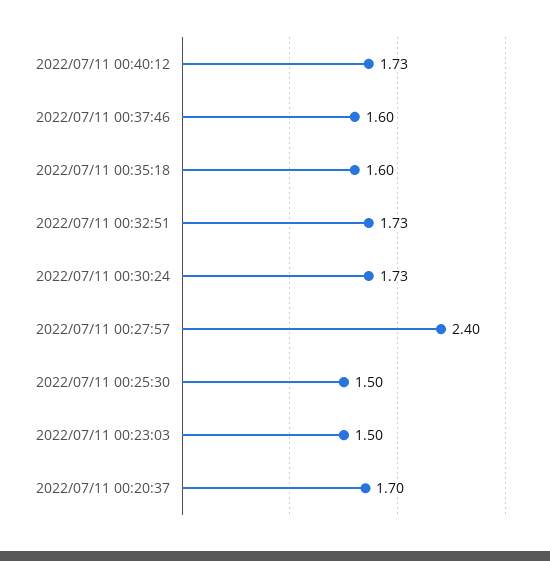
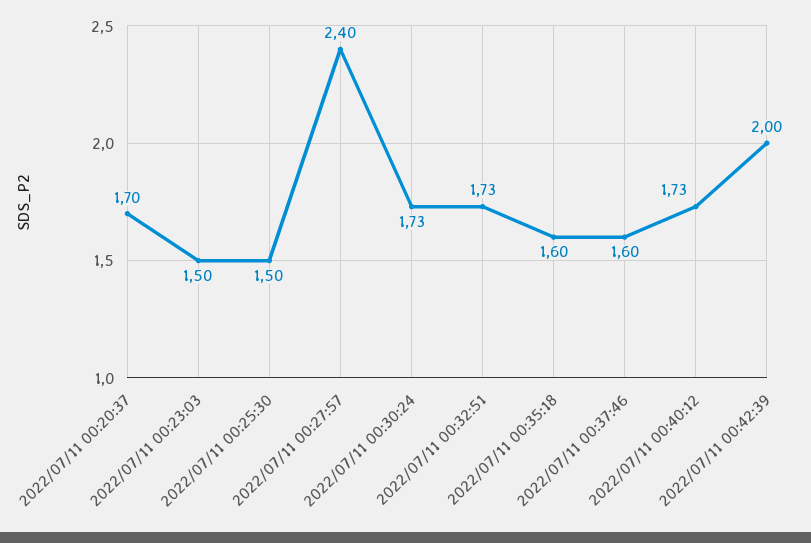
2022/07/11 00:42:39: none -> 2

